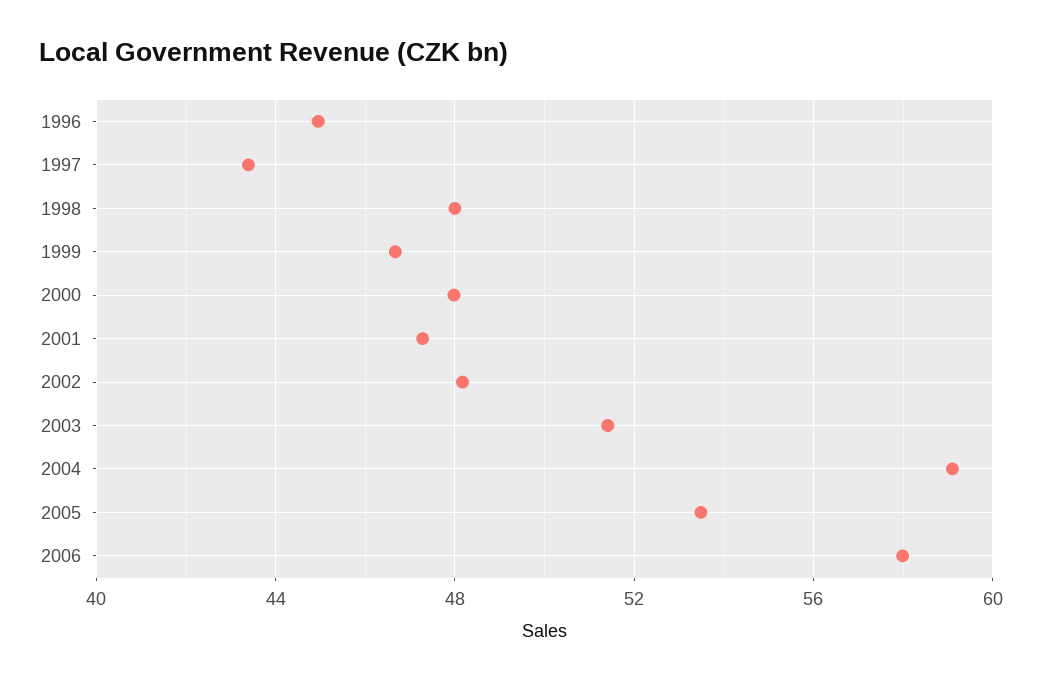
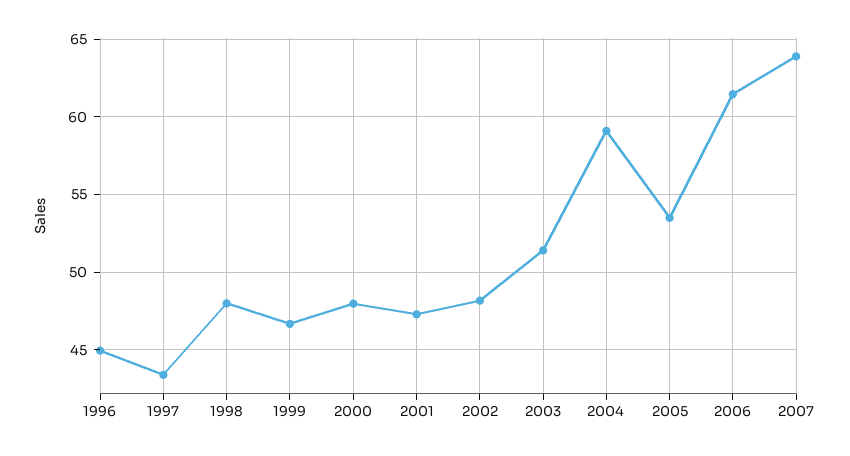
2006: 58 -> 61.5
2007: none -> 64

